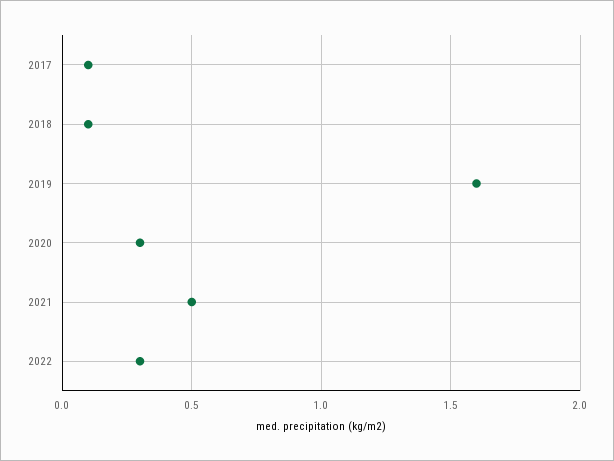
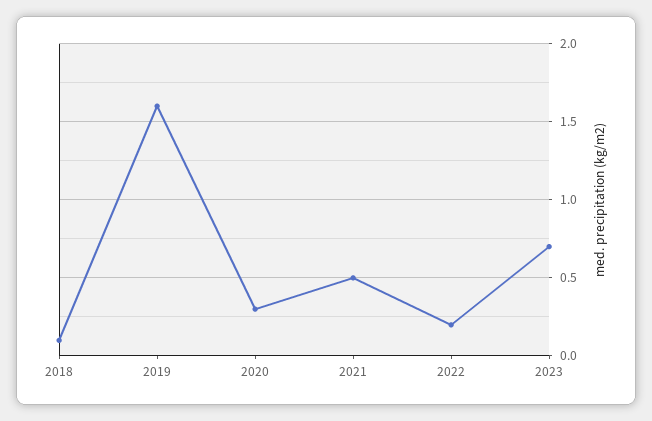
2017: 0.1 -> none
2022: 0.3 -> 0.2
2023: none -> 0.7

